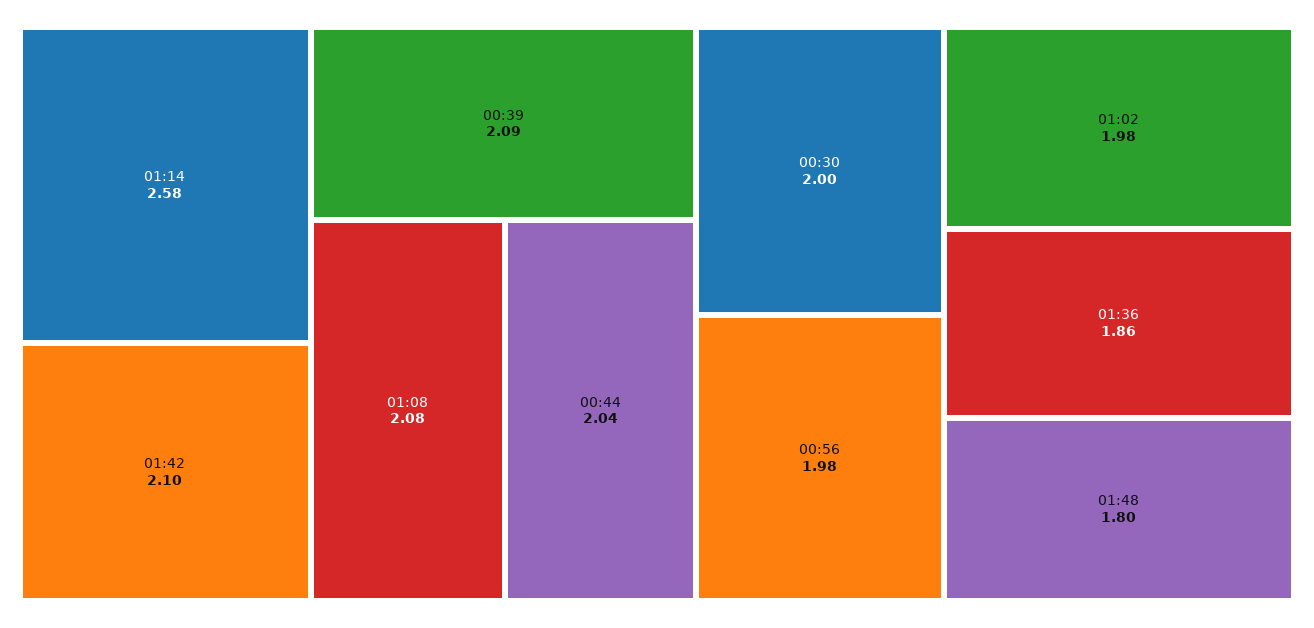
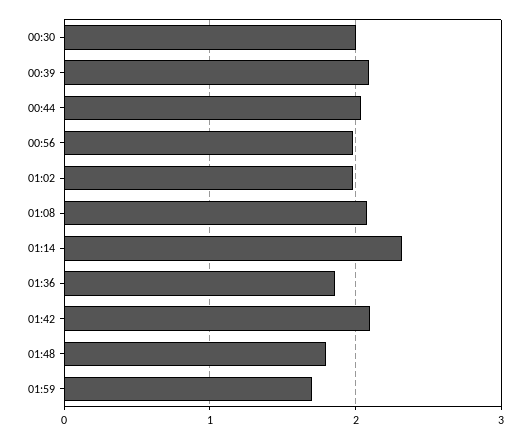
01:14: 2.58 -> 2.3
01:59: none -> 1.7

